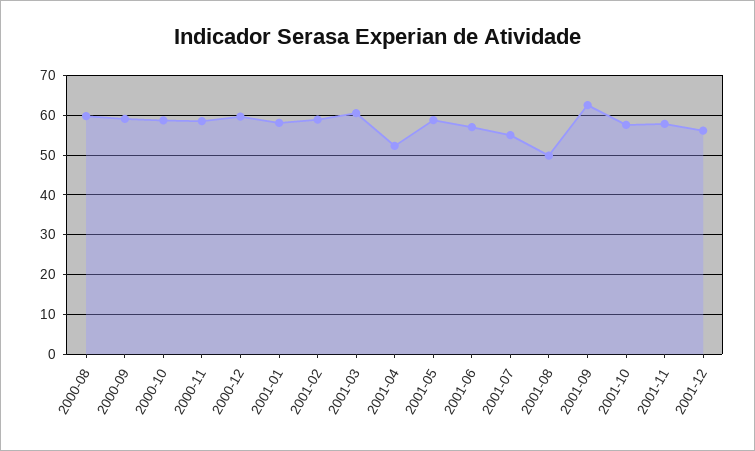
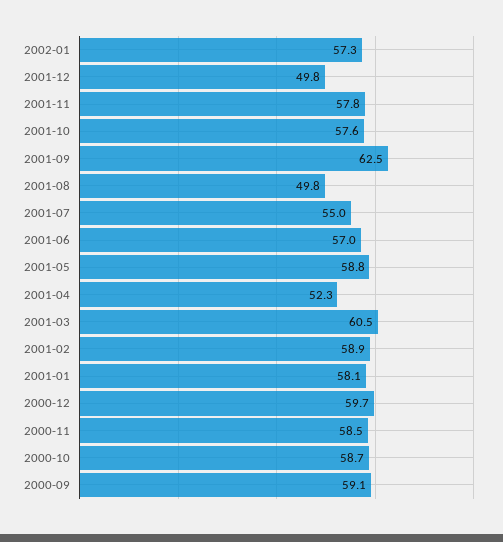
2000-08: 60 -> none
2001-12: 56 -> 49.8
2002-01: none -> 57.3

